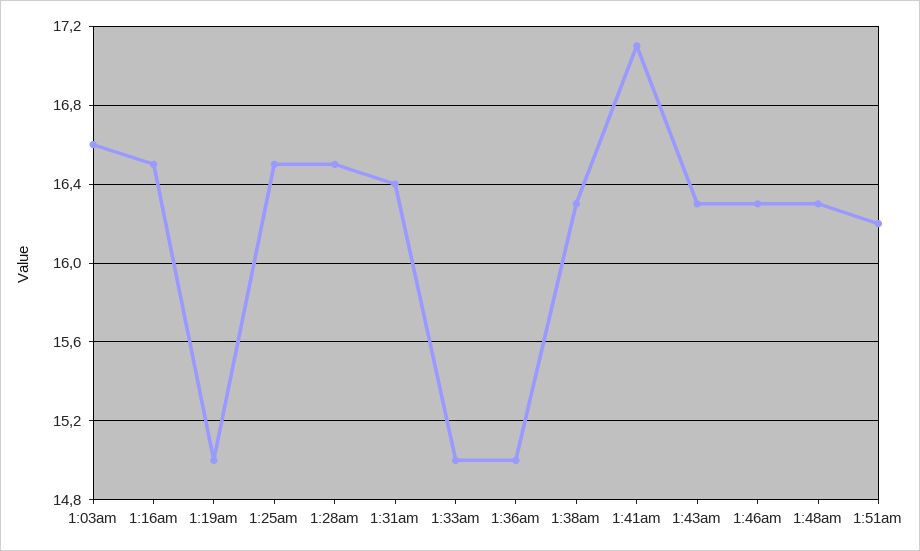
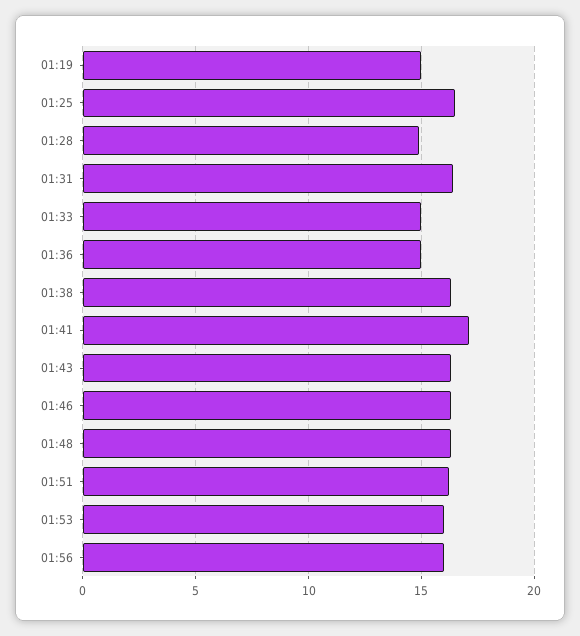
1:03am: 16.6 -> none
1:16am: 16.5 -> none
1:28am: 16.5 -> 15
01:53: none -> 16
01:56: none -> 16

